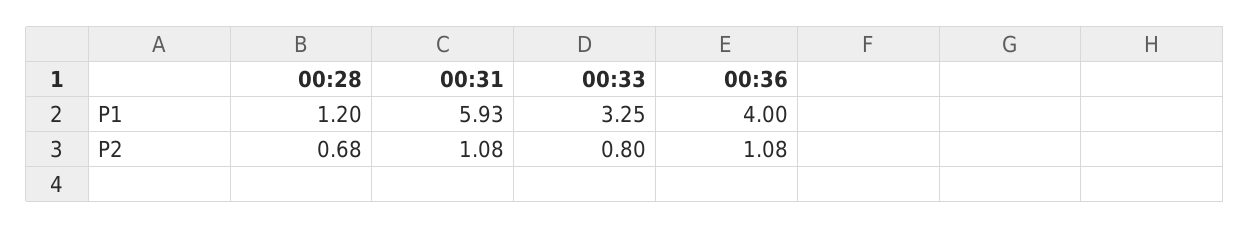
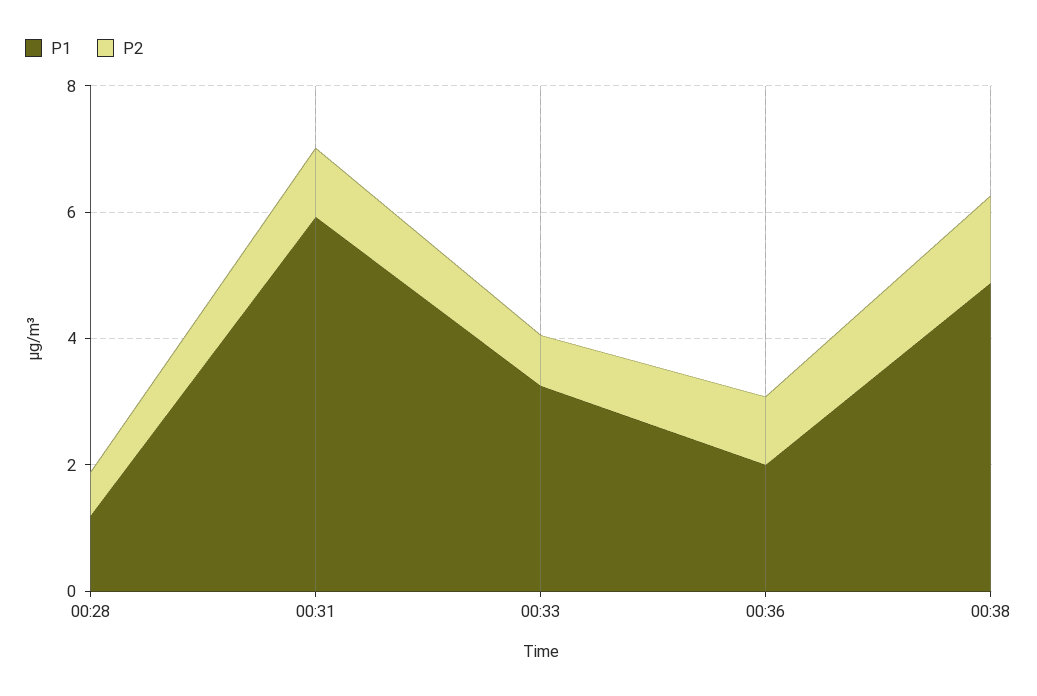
P1, 00:36: 4 -> 2
P1, 00:38: none -> 5
P2, 00:38: none -> 1.5

